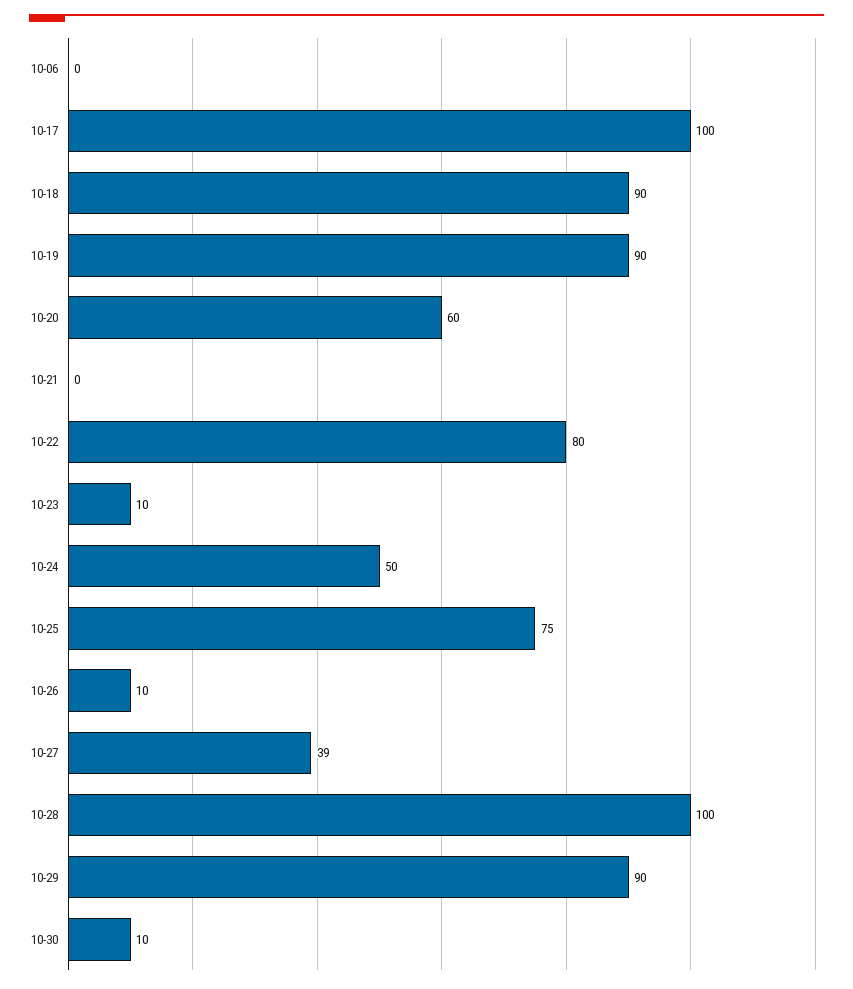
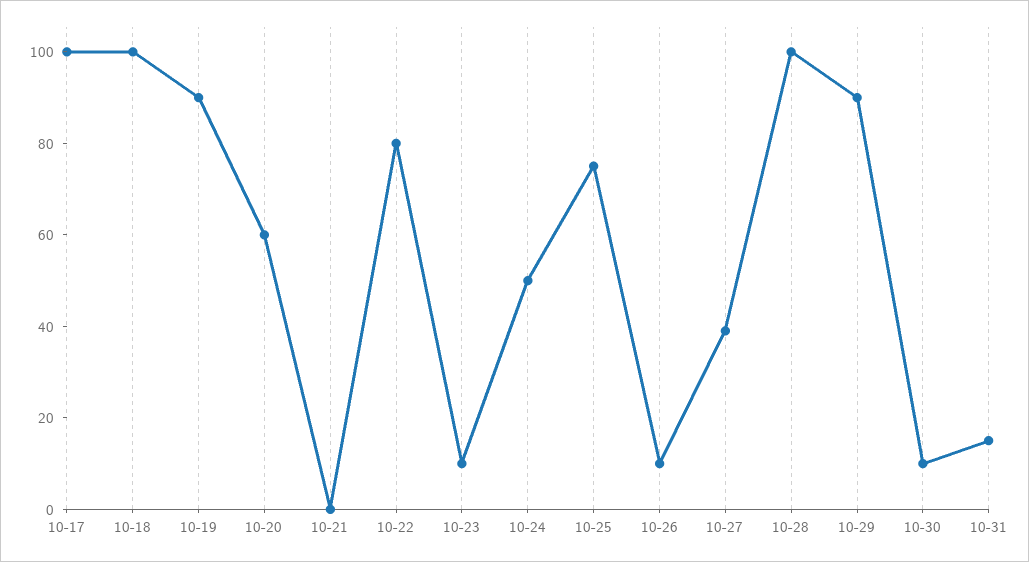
10-06: 0 -> none
10-18: 90 -> 100
10-31: none -> 15

